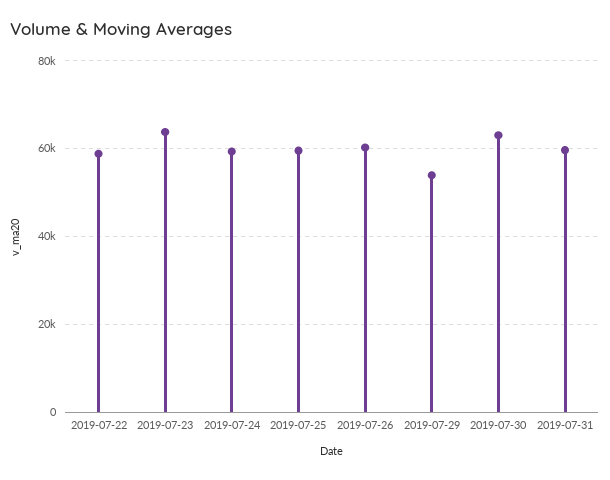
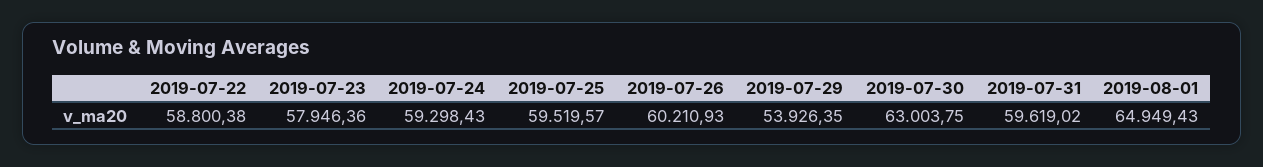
2019-07-23: 64000 -> 57946.36
2019-08-01: none -> 64949.43

